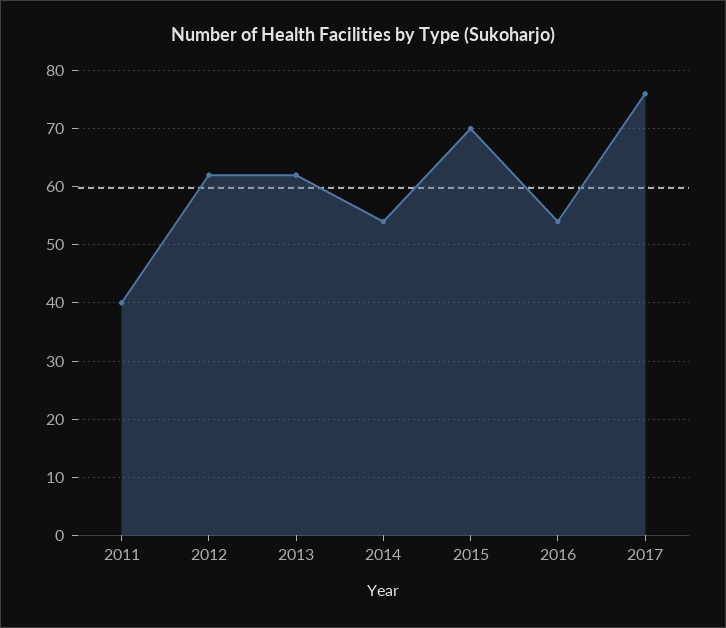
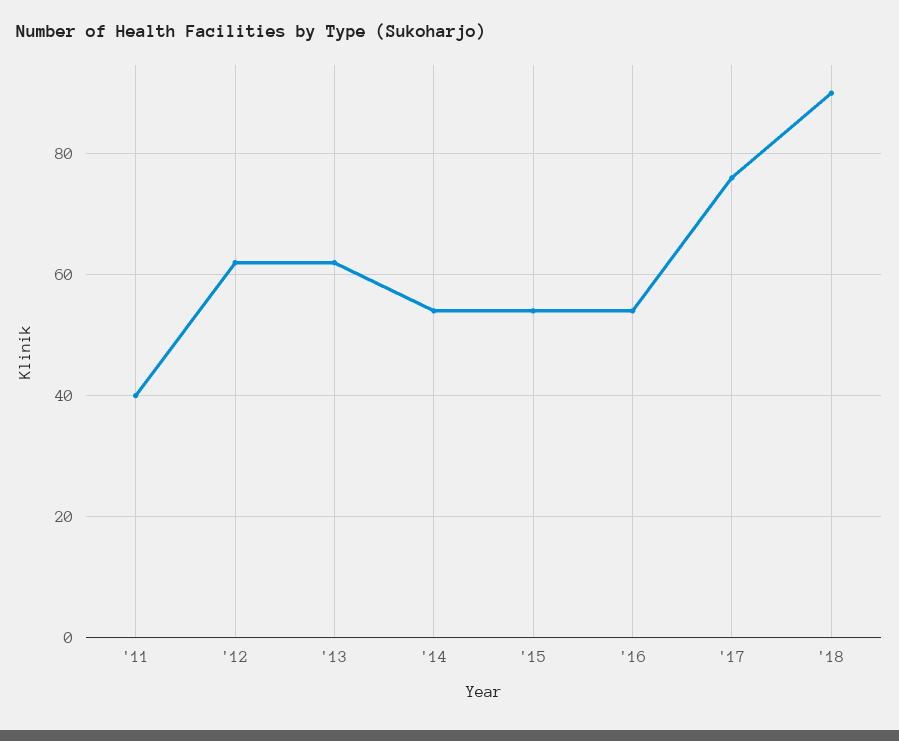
2015: 70 -> 55
'18: none -> 90

